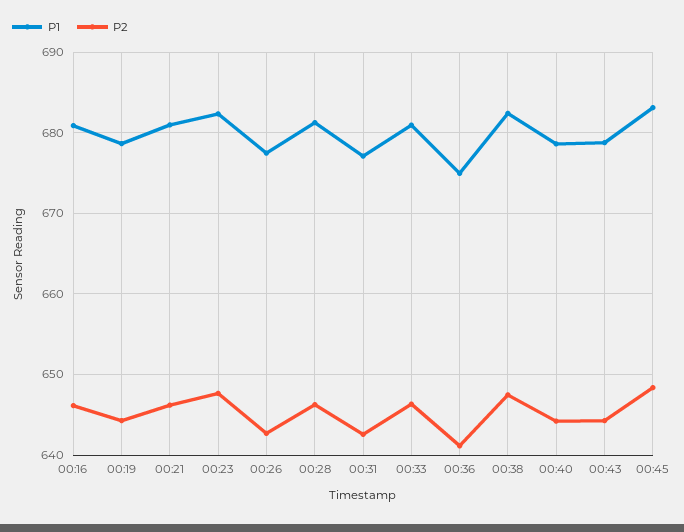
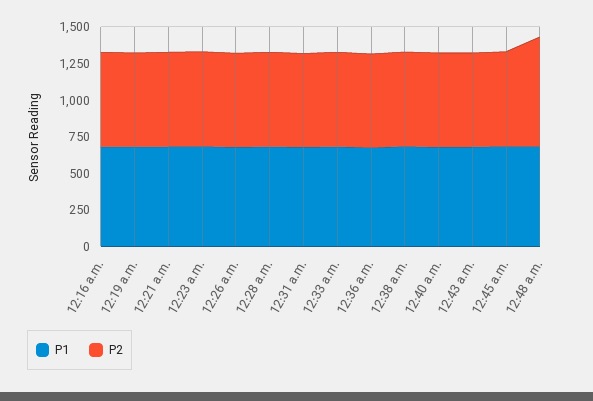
P1, 12:48 a.m.: none -> 750
P2, 12:48 a.m.: none -> 750

